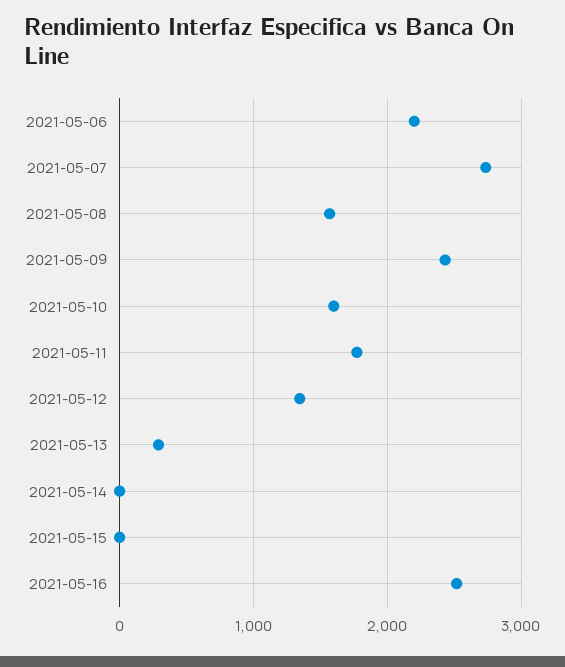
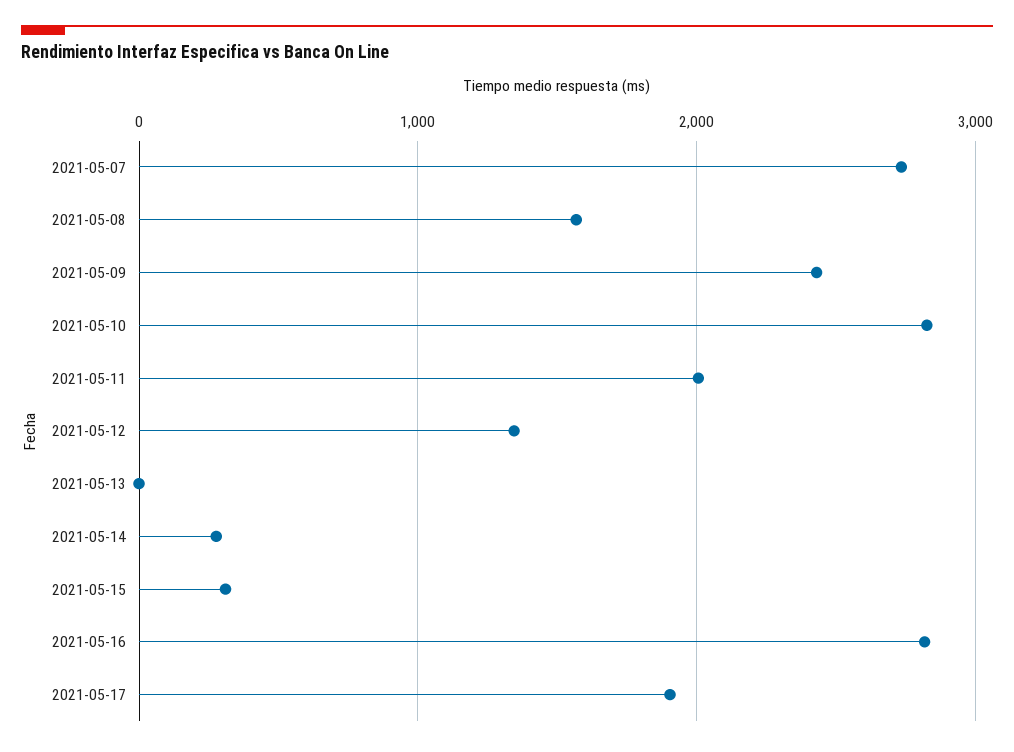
2021-05-06: 2200 -> none
2021-05-10: 1600 -> 2800
2021-05-11: 1800 -> 2000
2021-05-13: 300 -> 0
2021-05-14: 0 -> 300
2021-05-15: 0 -> 300
2021-05-16: 2500 -> 2800
2021-05-17: none -> 1900

